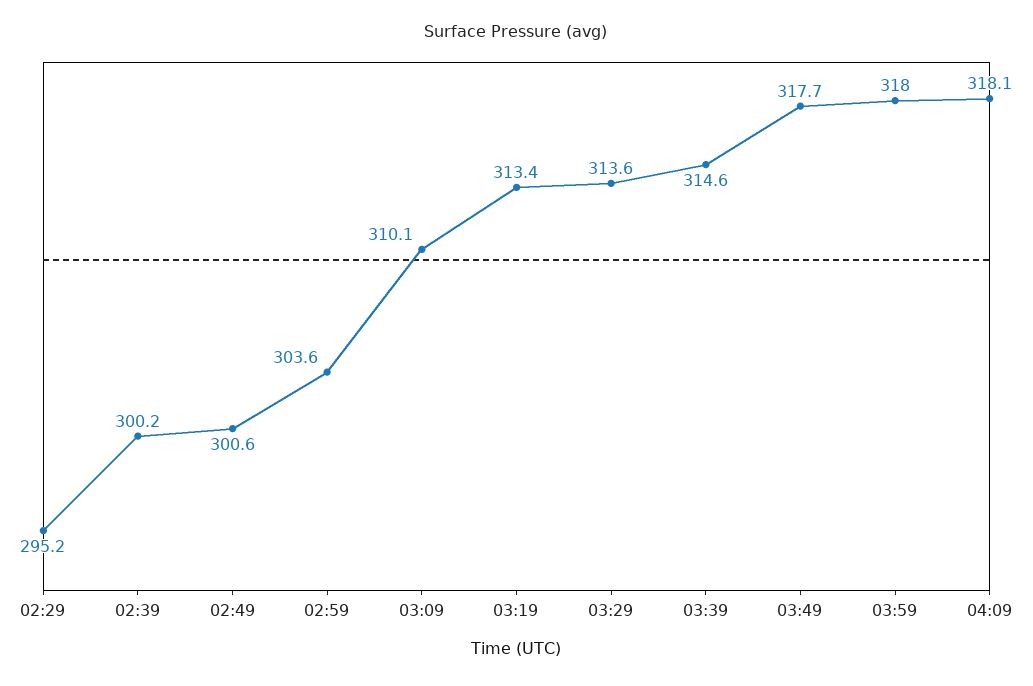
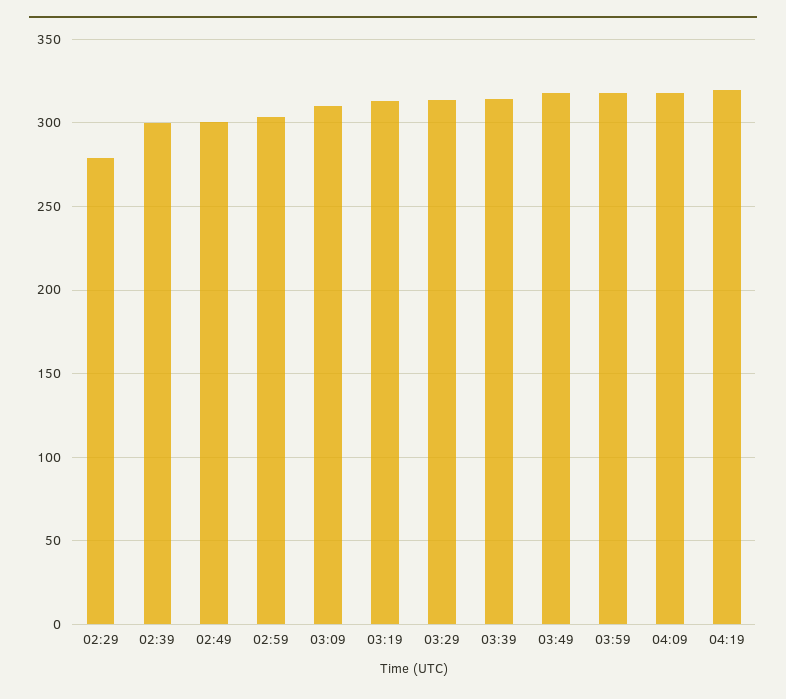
02:29: 295.2 -> 280
04:19: none -> 320

